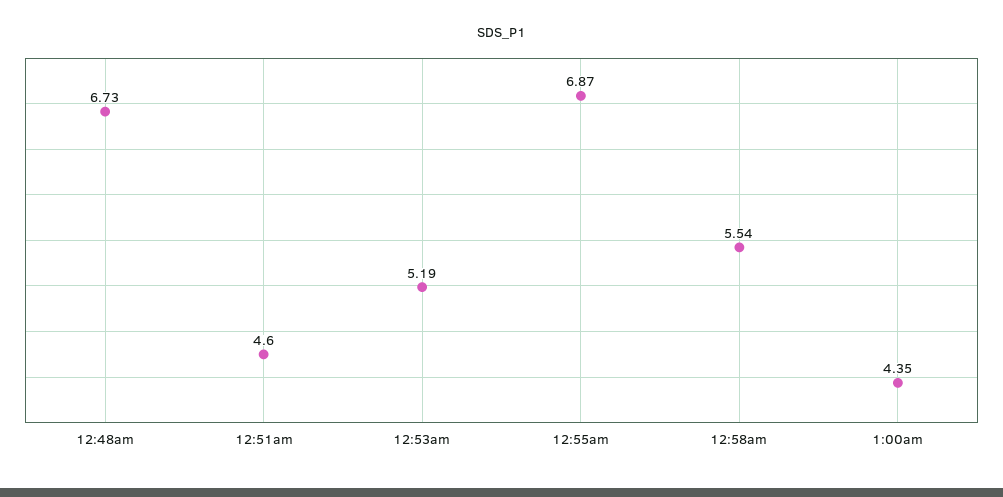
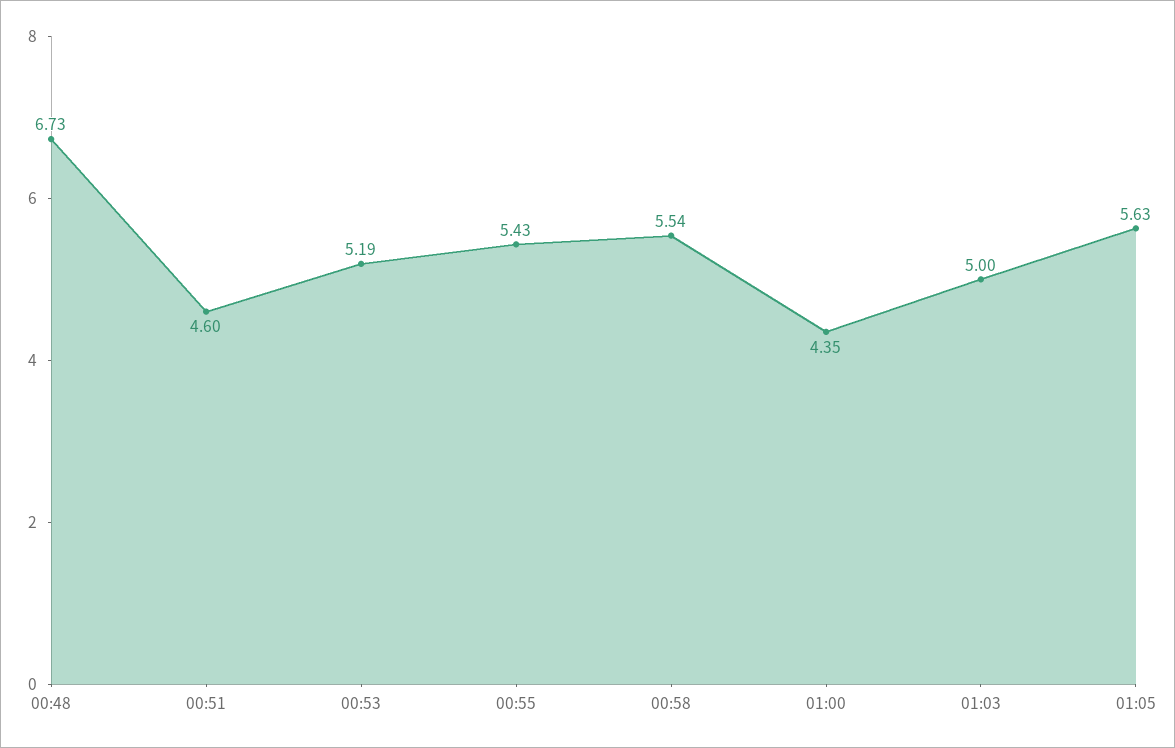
12:55am: 6.87 -> 5.43
01:03: none -> 5
01:05: none -> 5.63

